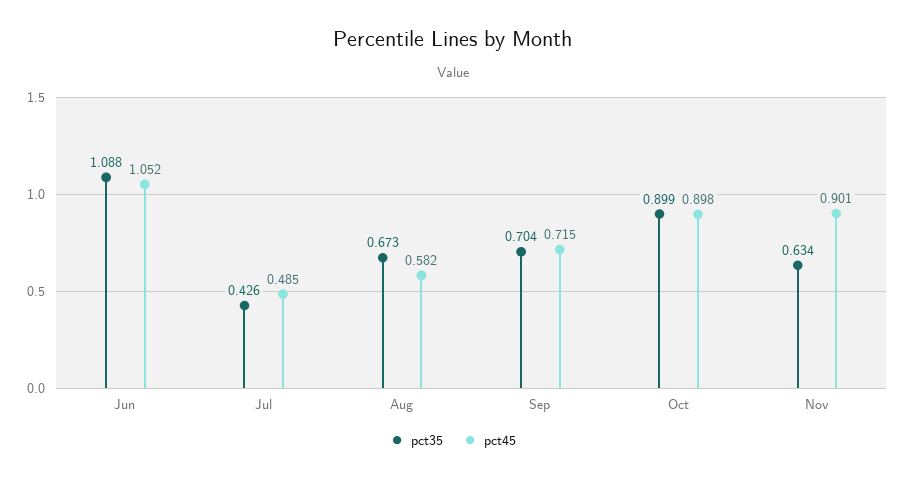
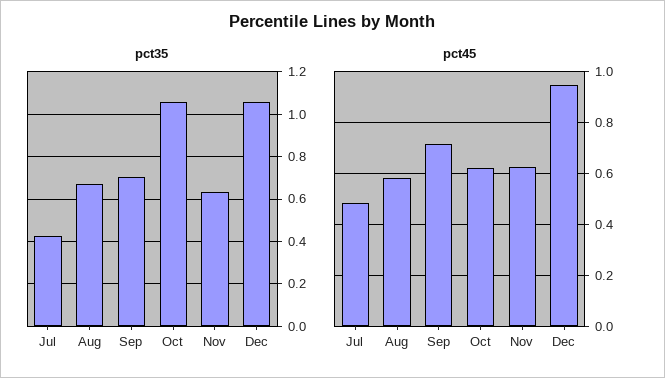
pct35, Jun: 1.088 -> none
pct45, Jun: 1.052 -> none
pct35, Oct: 0.899 -> 1.05
pct45, Oct: 0.898 -> 0.625
pct45, Nov: 0.901 -> 0.625
pct35, Dec: none -> 1.05
pct45, Dec: none -> 0.95

